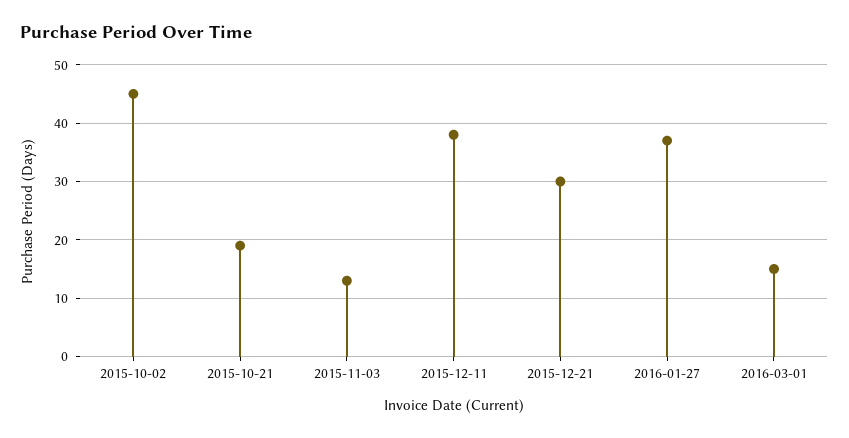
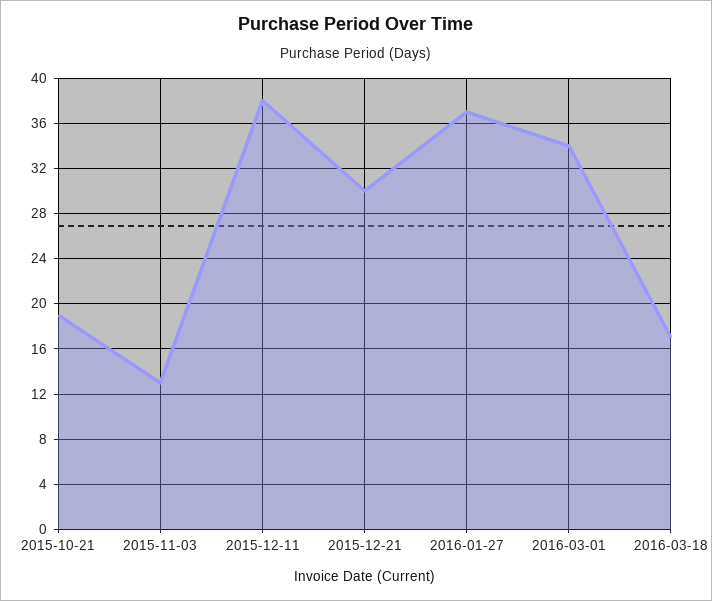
2015-10-02: 45 -> none
2016-03-01: 15 -> 34
2016-03-18: none -> 17

